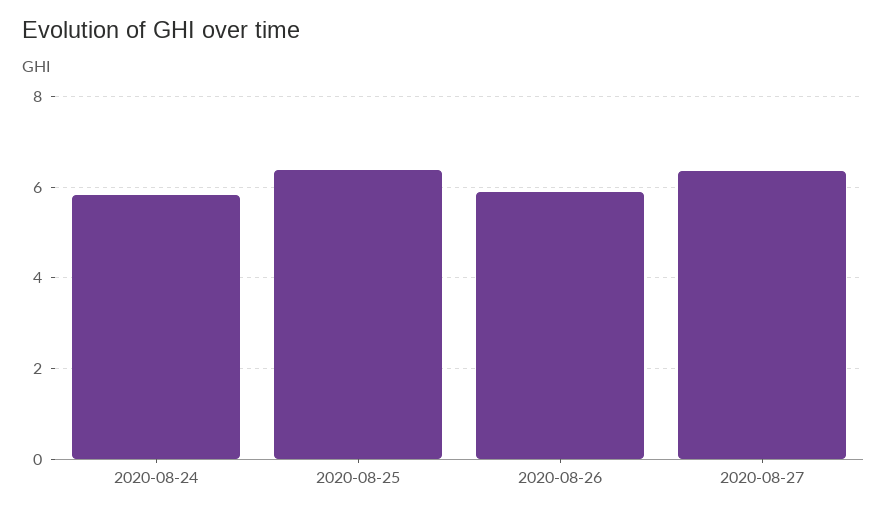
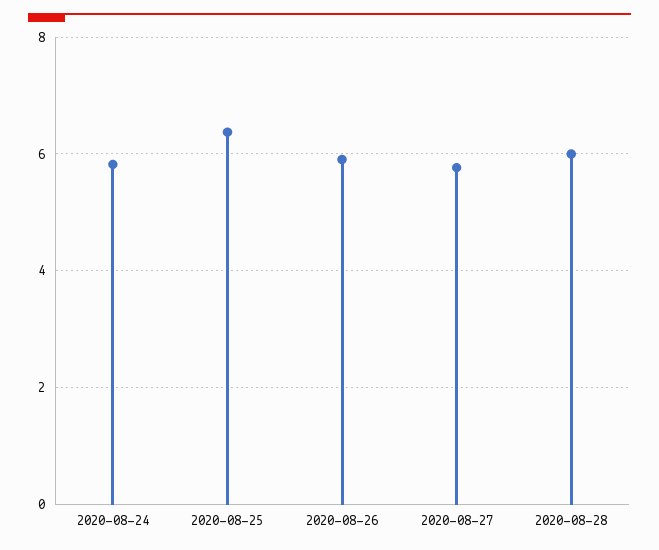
2020-08-27: 6.4 -> 5.8
2020-08-28: none -> 6

